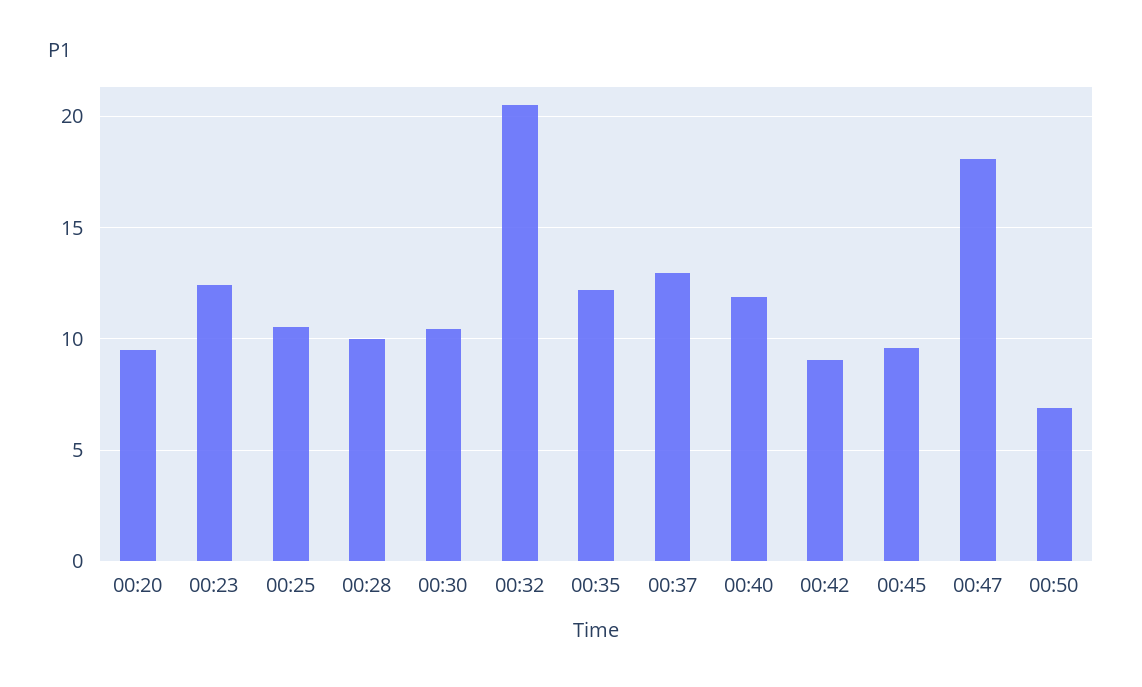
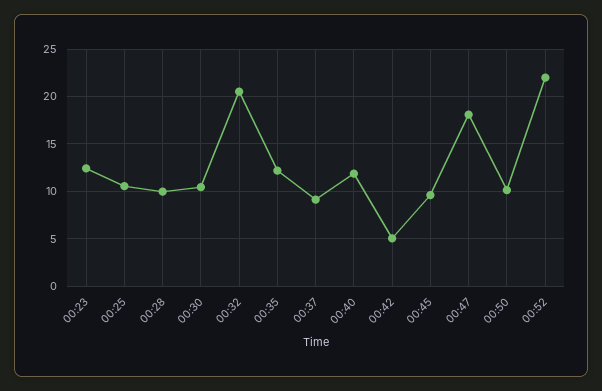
00:20: 9.5 -> none
00:37: 13 -> 9
00:42: 9 -> 5
00:50: 7 -> 10
00:52: none -> 22

